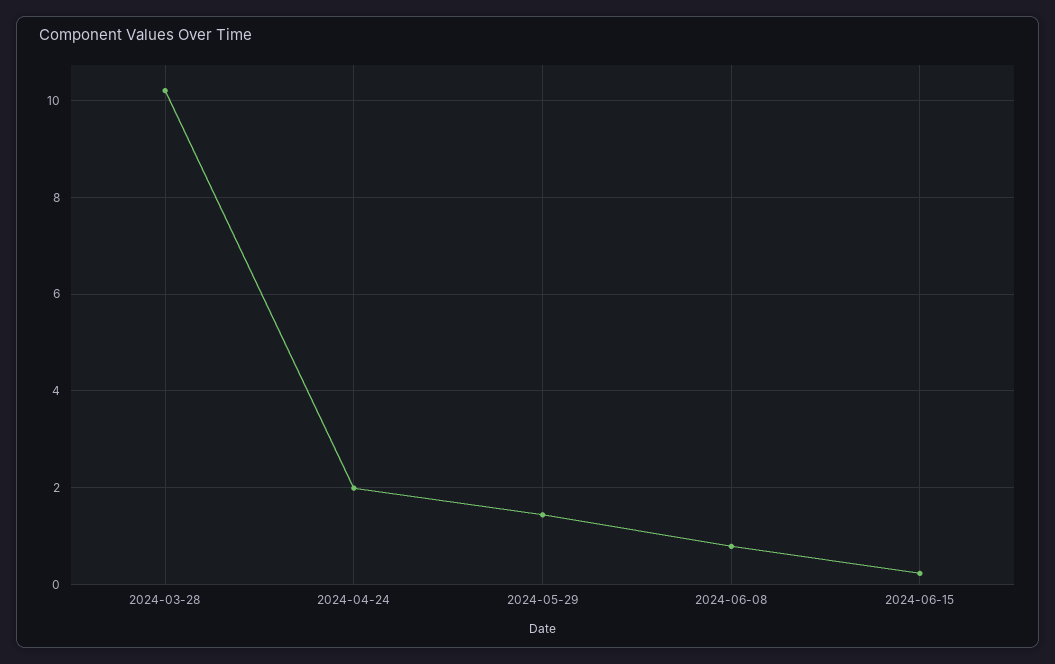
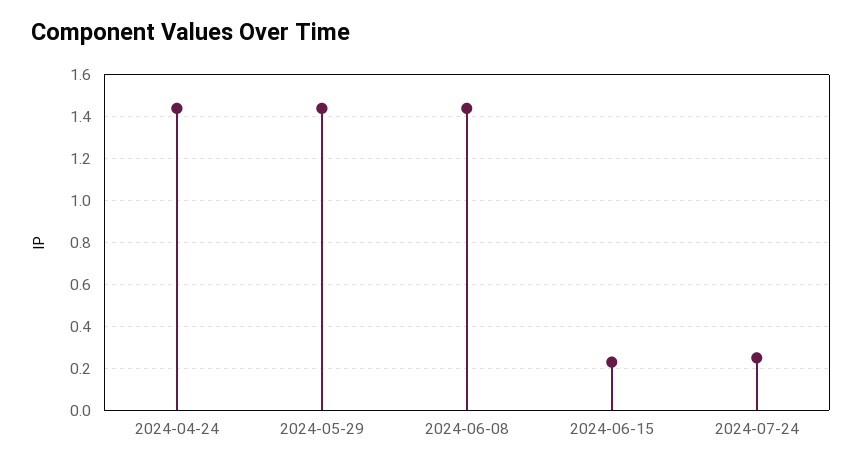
2024-03-28: 10.2 -> none
2024-04-24: 2 -> 1.45
2024-06-08: 0.8 -> 1.45
2024-07-24: none -> 0.25

